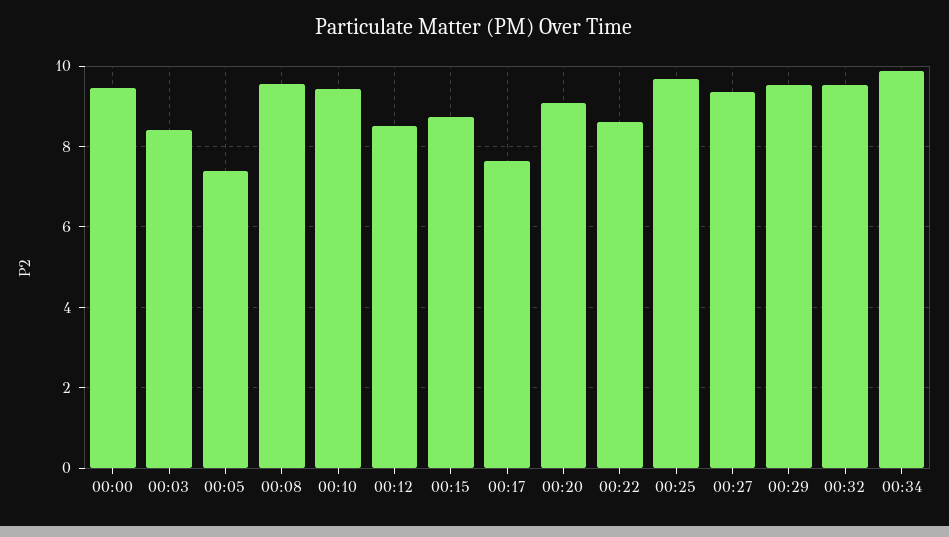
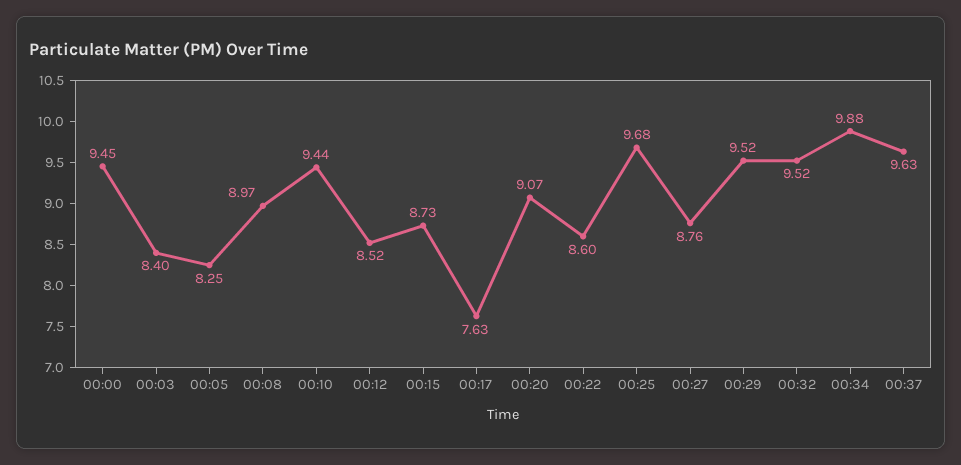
00:05: 7.4 -> 8.25
00:08: 9.6 -> 8.97
00:27: 9.4 -> 8.76
00:37: none -> 9.63

